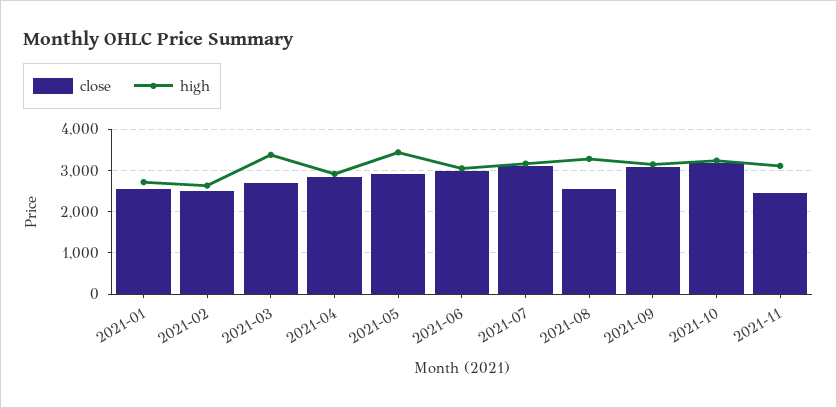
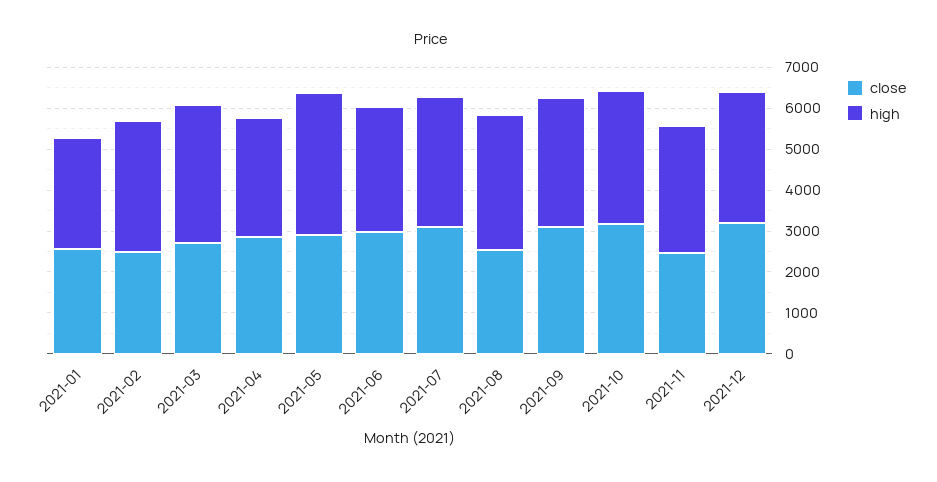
high, 2021-02: 2600 -> 3200
close, 2021-12: none -> 3200
high, 2021-12: none -> 3200

